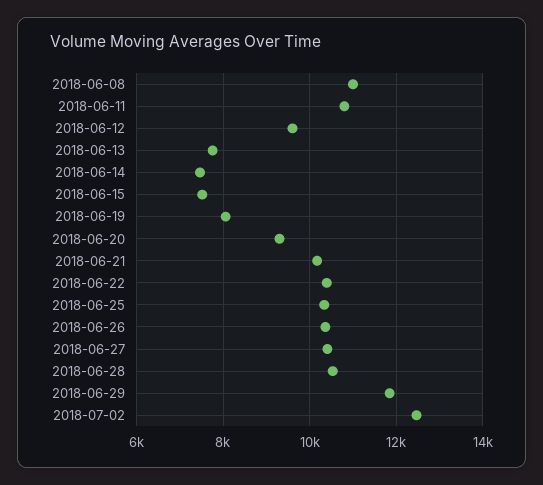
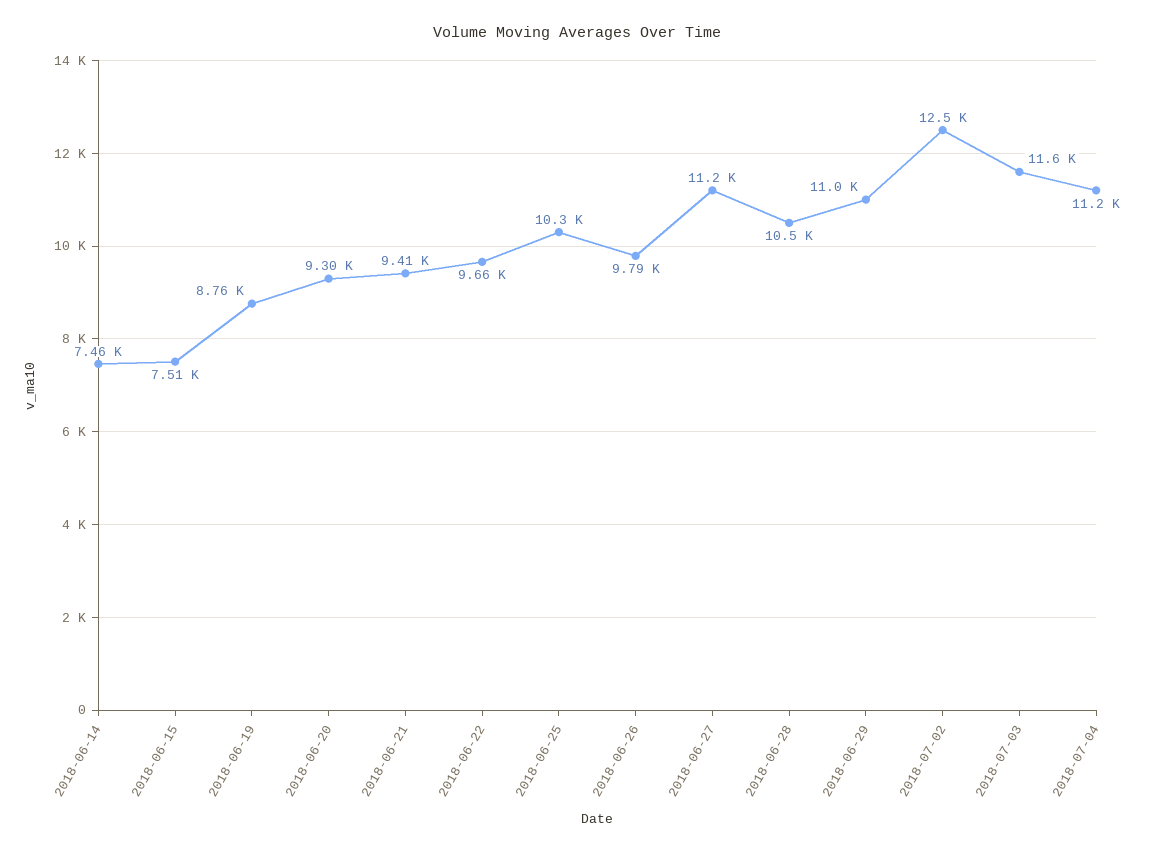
2018-06-08: 11000 -> none
2018-06-11: 10800 -> none
2018-06-12: 9600 -> none
2018-06-13: 7800 -> none
2018-06-19: 8000 -> 8760
2018-06-21: 10200 -> 9410
2018-06-22: 10400 -> 9660
2018-06-26: 10400 -> 9790
2018-06-27: 10400 -> 11200
2018-06-29: 11800 -> 11000
2018-07-03: none -> 11600
2018-07-04: none -> 11200

